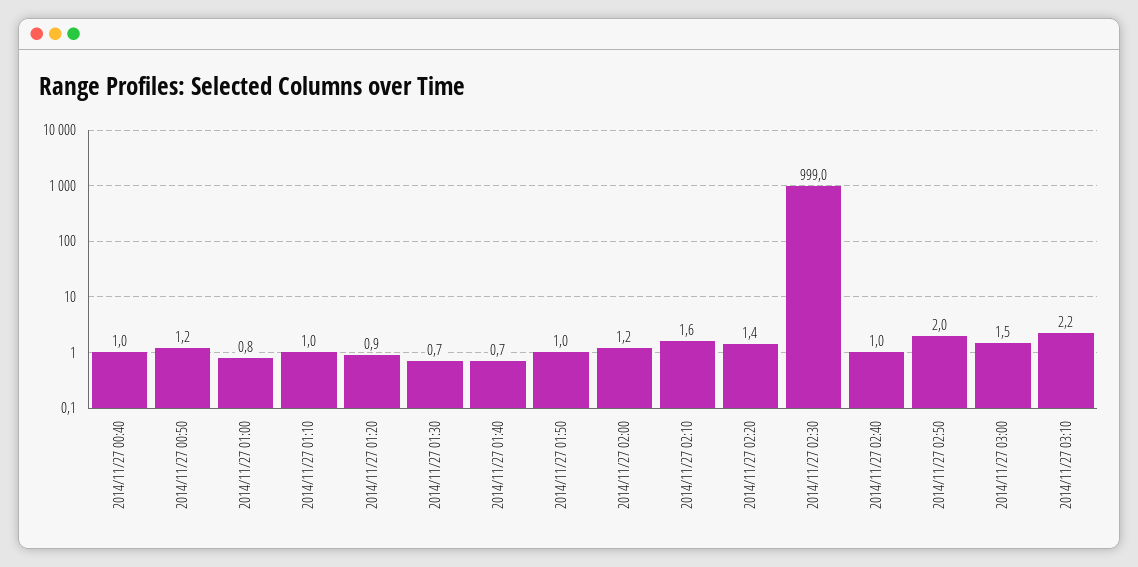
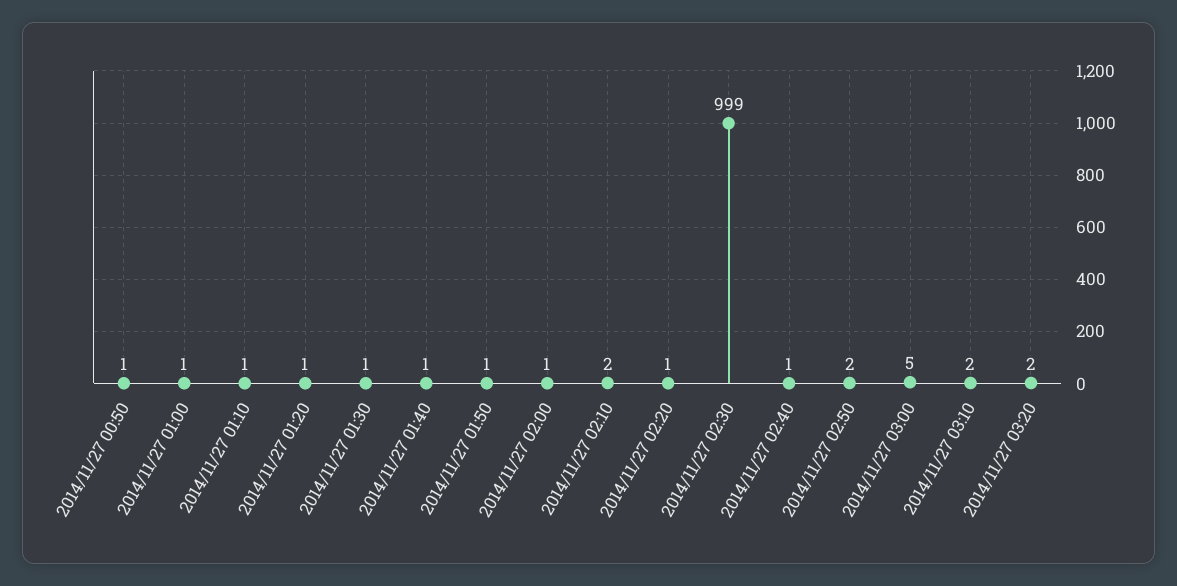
2014/11/27 00:40: 1 -> none
2014/11/27 03:00: 1.5 -> 5
2014/11/27 03:20: none -> 2

